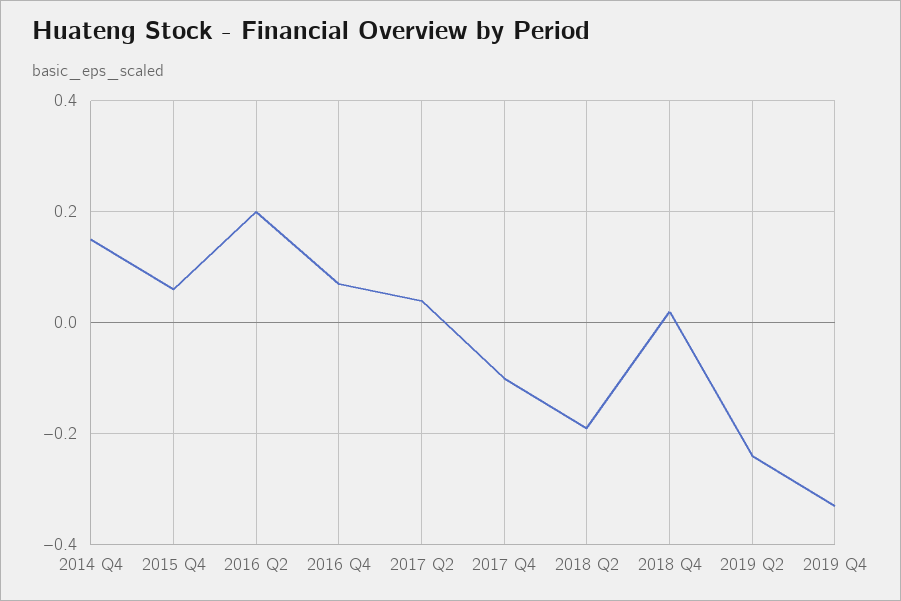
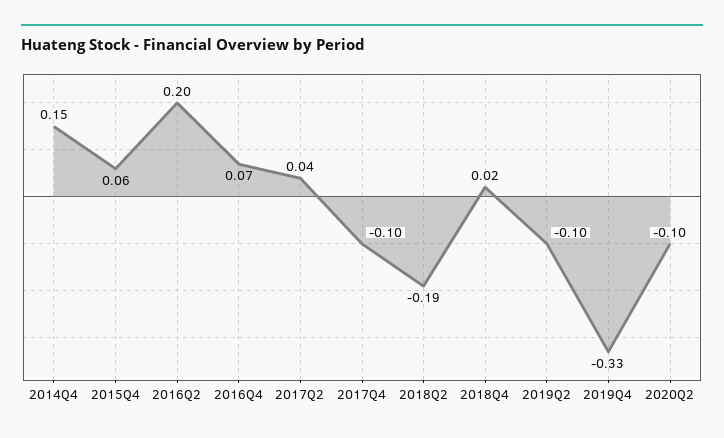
2019 Q2: -0.25 -> -0.1
2020Q2: none -> -0.1

